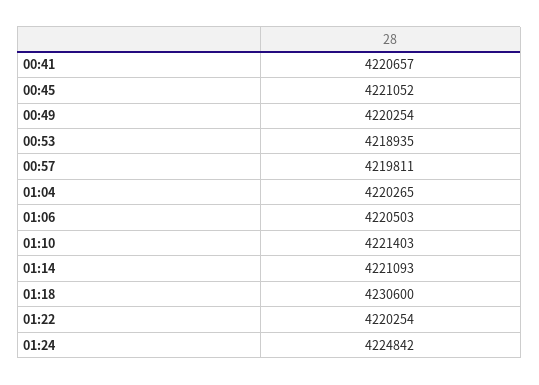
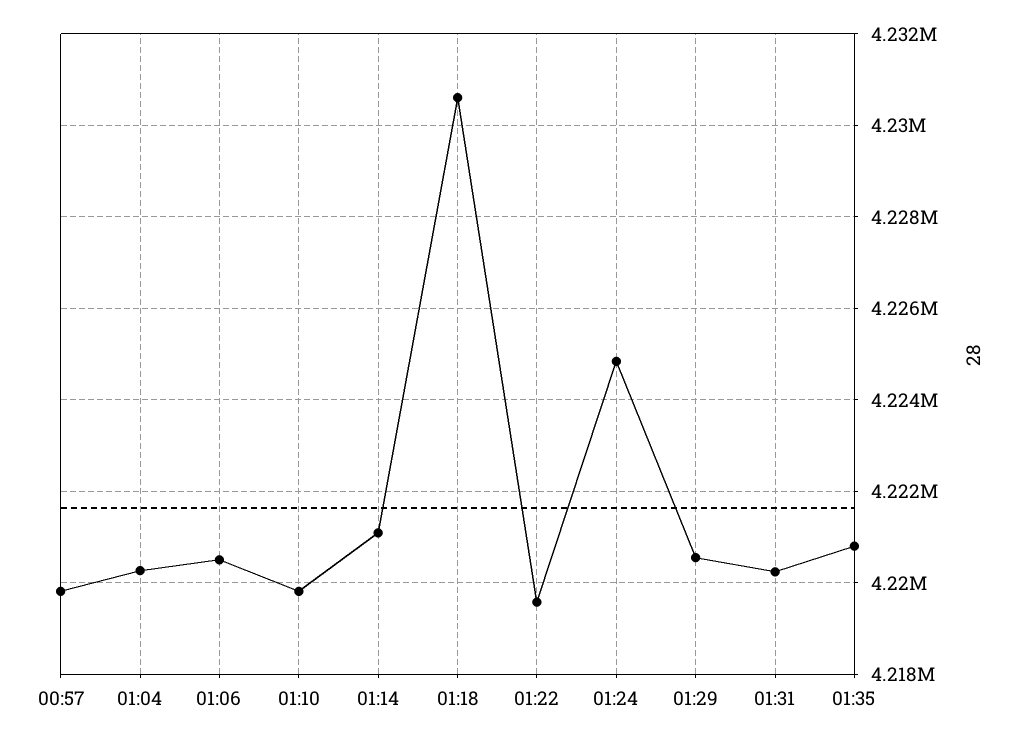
00:41: 4220657 -> none
00:45: 4221052 -> none
00:49: 4220254 -> none
00:53: 4218935 -> none
01:10: 4221403 -> 4219800
01:22: 4220254 -> 4219600
01:29: none -> 4220600
01:31: none -> 4220200
01:35: none -> 4220800

